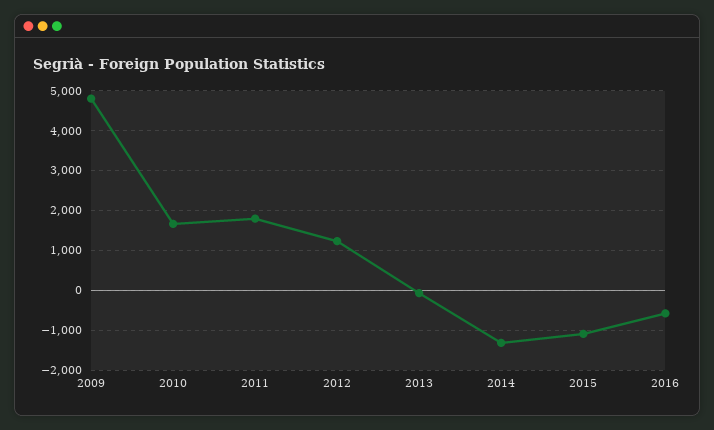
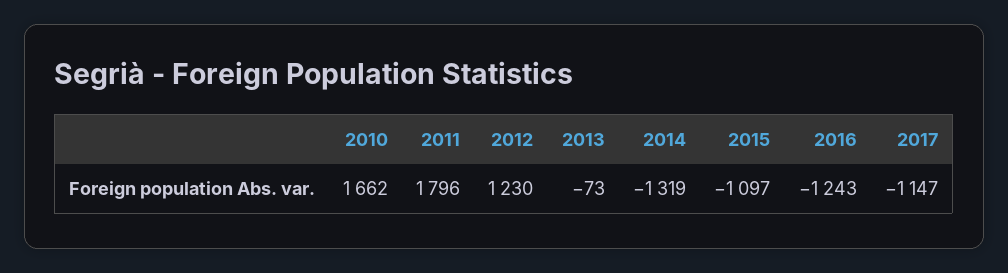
2009: 4800 -> none
2016: -600 -> -1243
2017: none -> -1147

